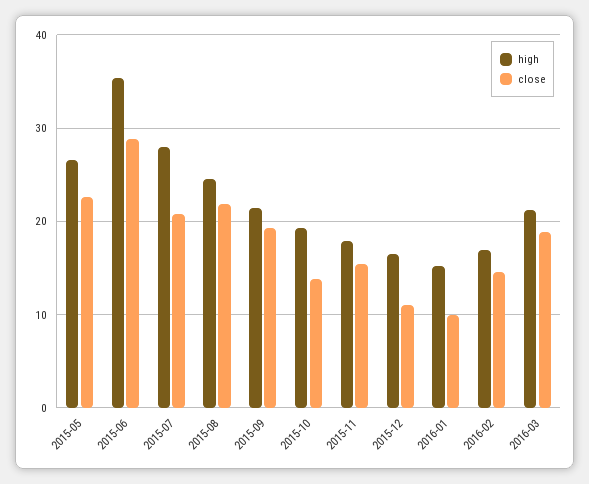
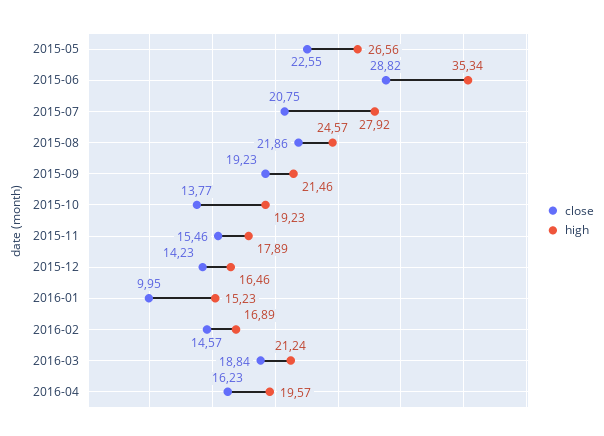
close, 2015-12: 11 -> 14.23
close, 2016-04: none -> 16.23
high, 2016-04: none -> 19.57

